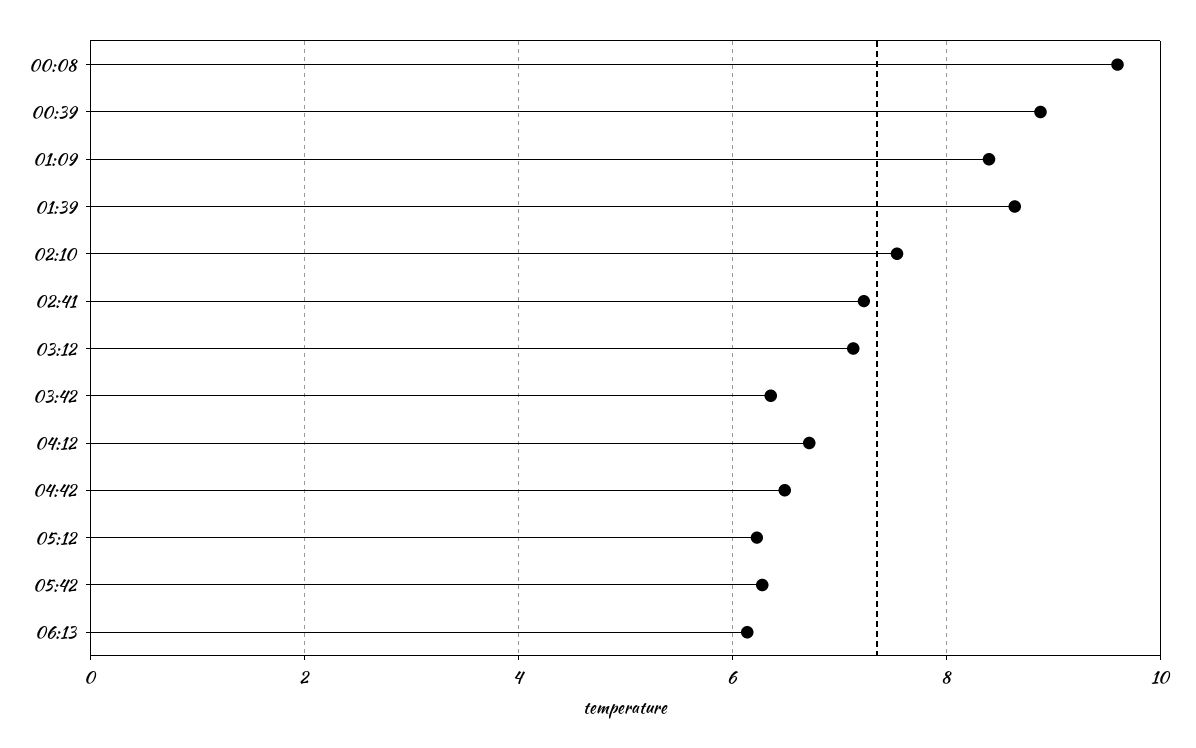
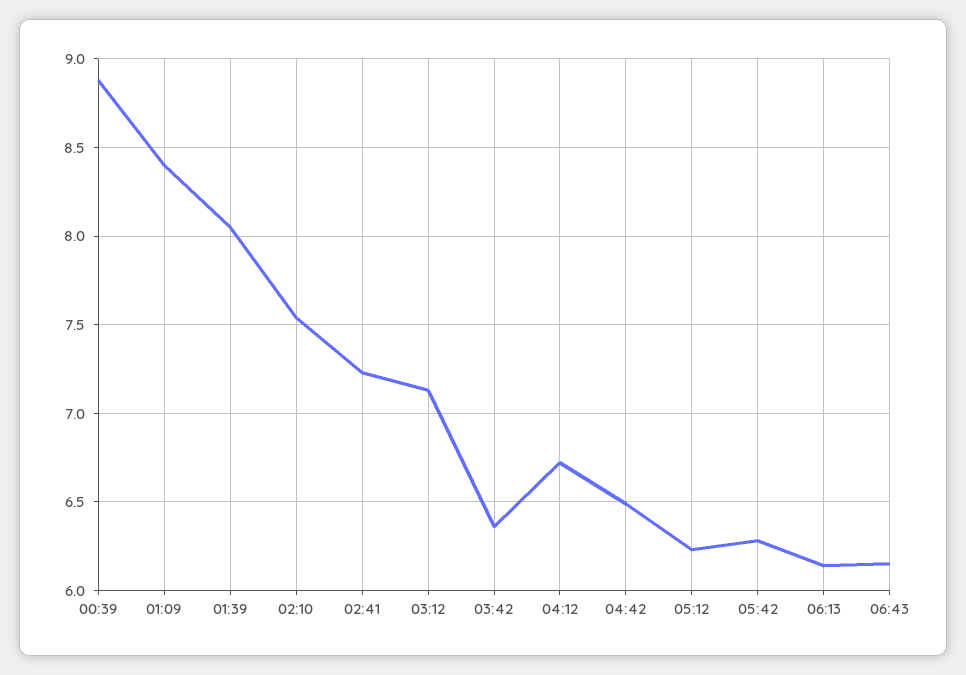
00:08: 9.6 -> none
01:39: 8.6 -> 8.05
06:43: none -> 6.15

